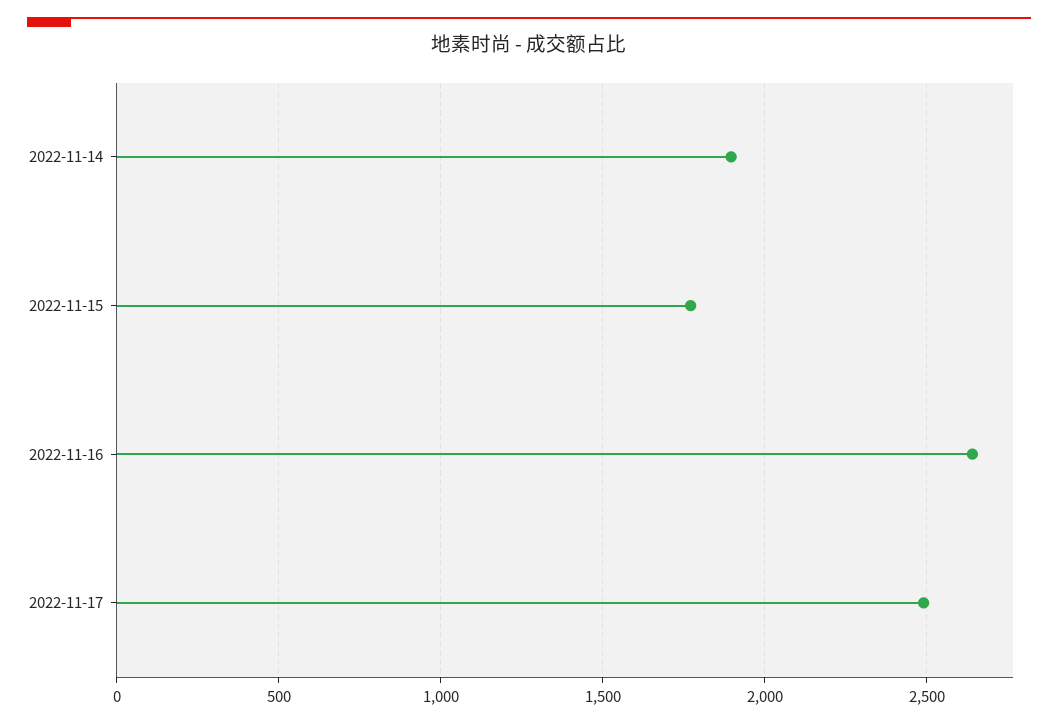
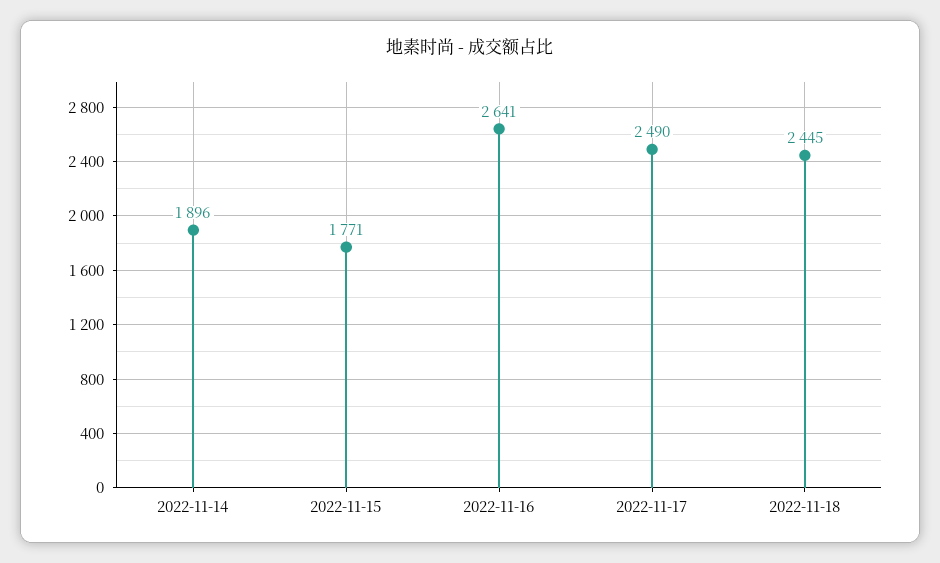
2022-11-18: none -> 2445

